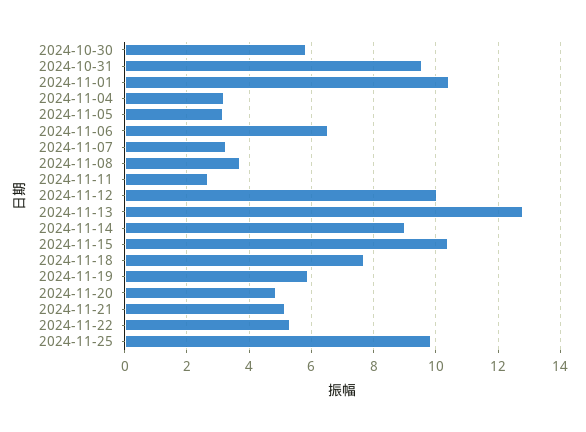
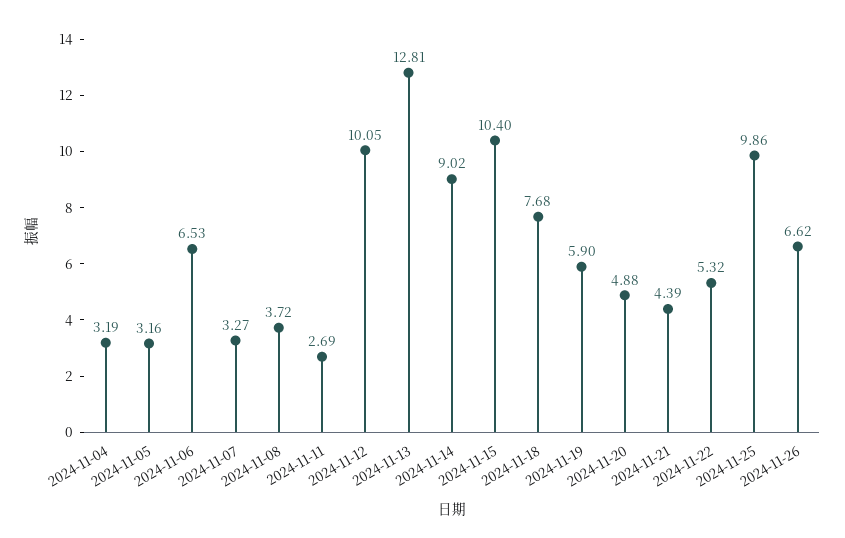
2024-10-30: 5.8 -> none
2024-10-31: 9.6 -> none
2024-11-01: 10.4 -> none
2024-11-21: 5.2 -> 4.39
2024-11-26: none -> 6.62

